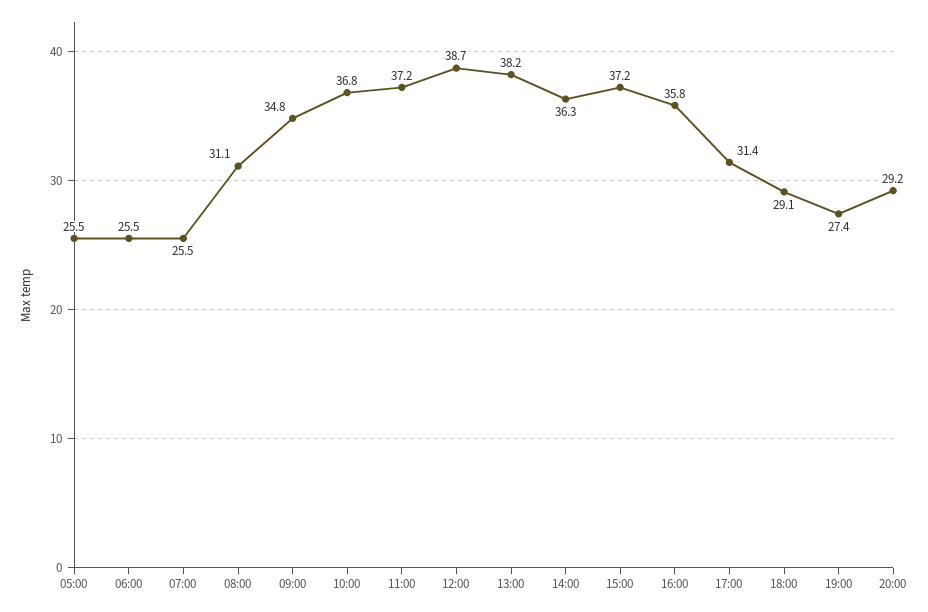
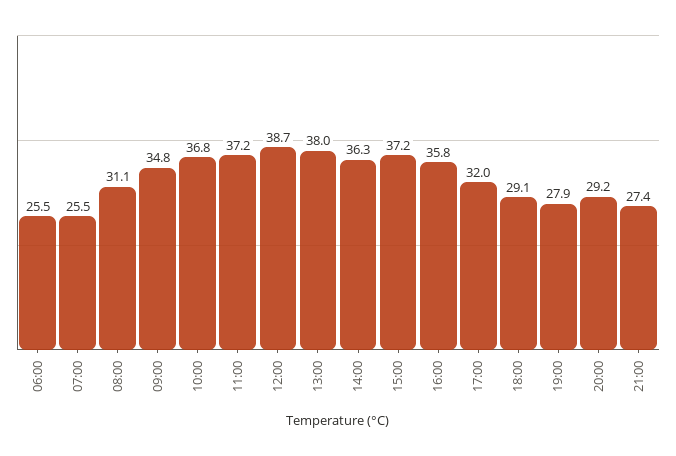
05:00: 25.5 -> none
13:00: 38.2 -> 38
17:00: 31.4 -> 32
19:00: 27.4 -> 27.9
21:00: none -> 27.4

